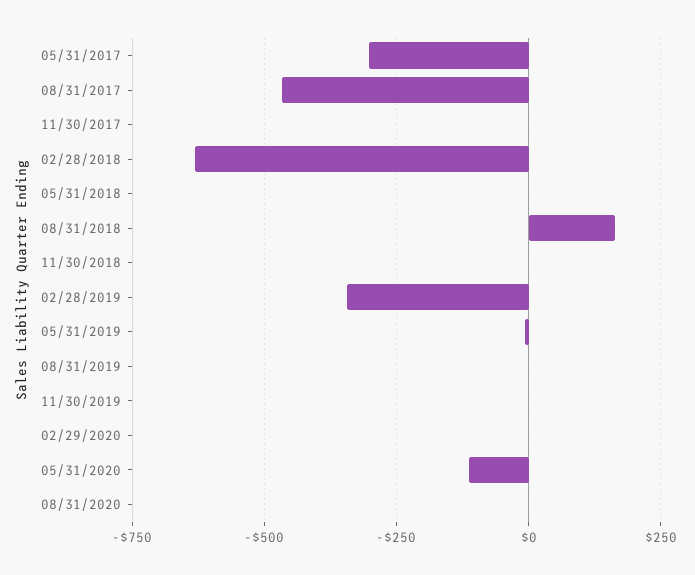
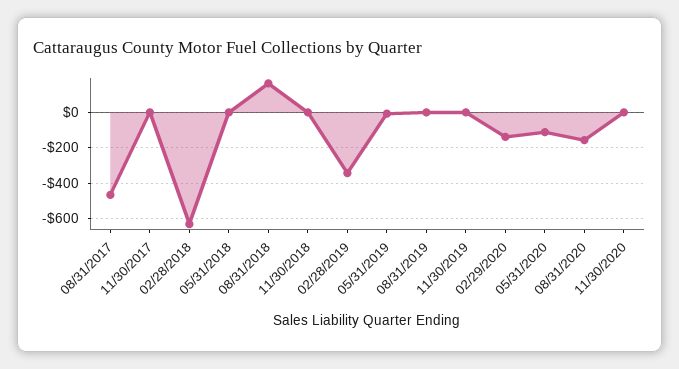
05/31/2017: -300 -> none
02/29/2020: 0 -> -150
08/31/2020: 0 -> -150
11/30/2020: none -> 0

